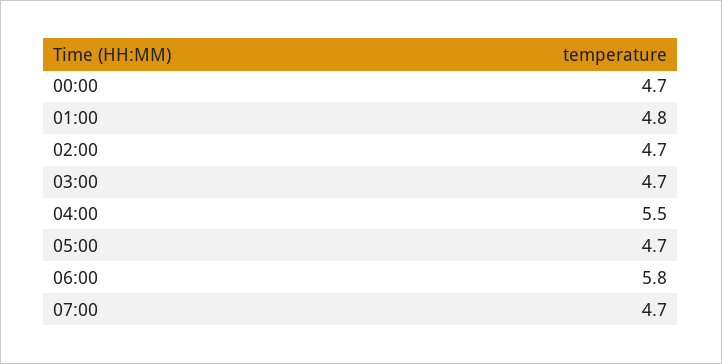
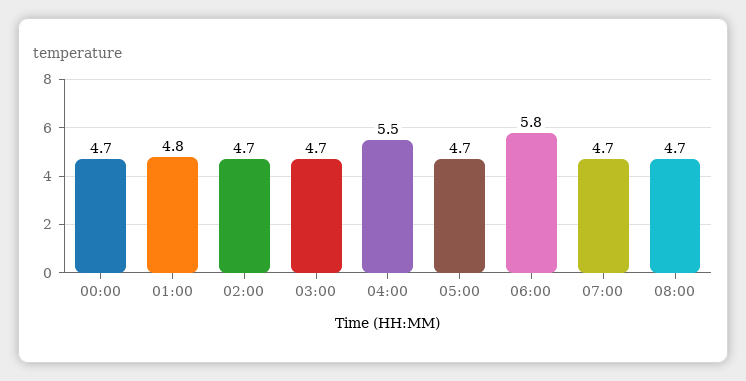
08:00: none -> 4.7

